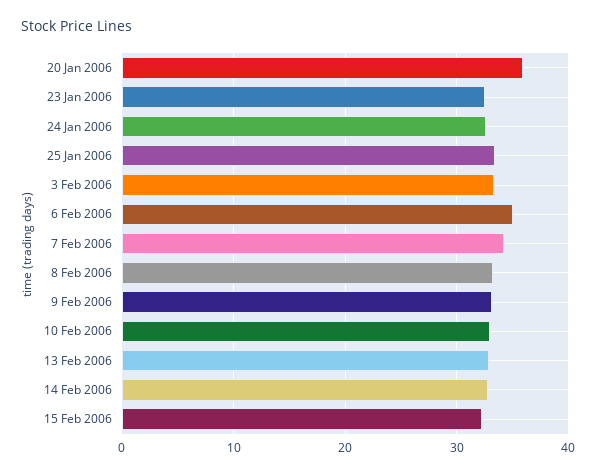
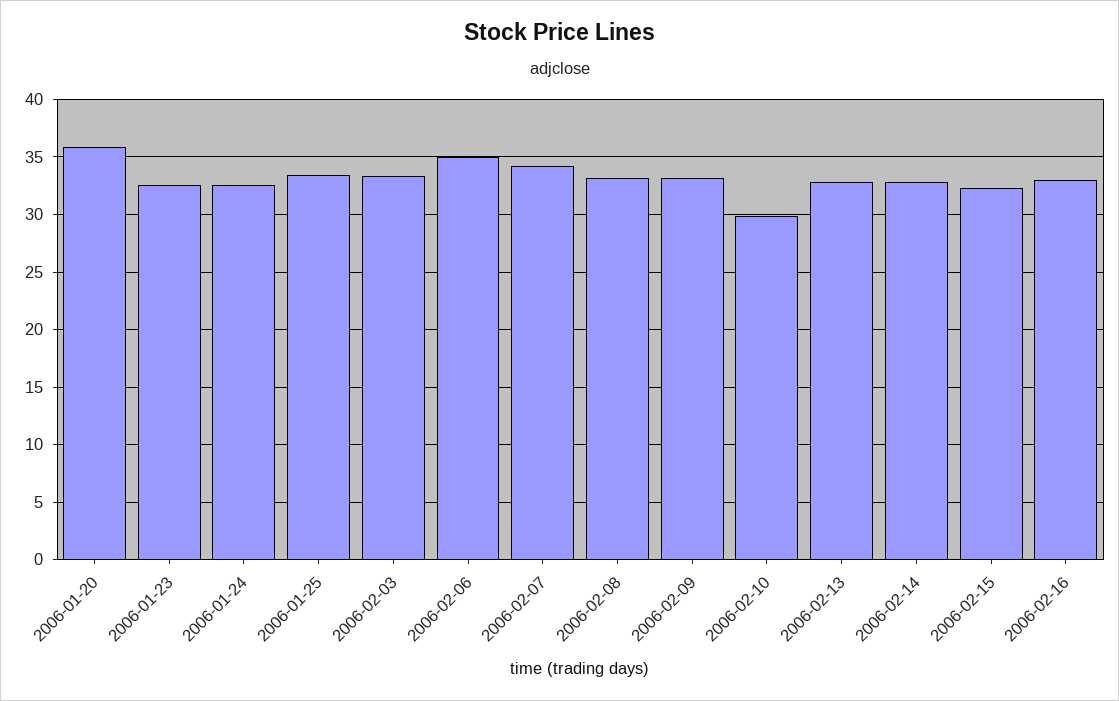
10 Feb 2006: 33 -> 30
2006-02-16: none -> 33

